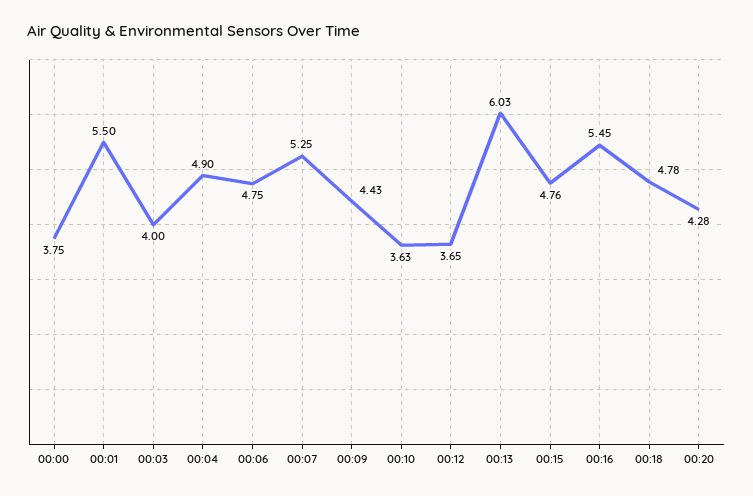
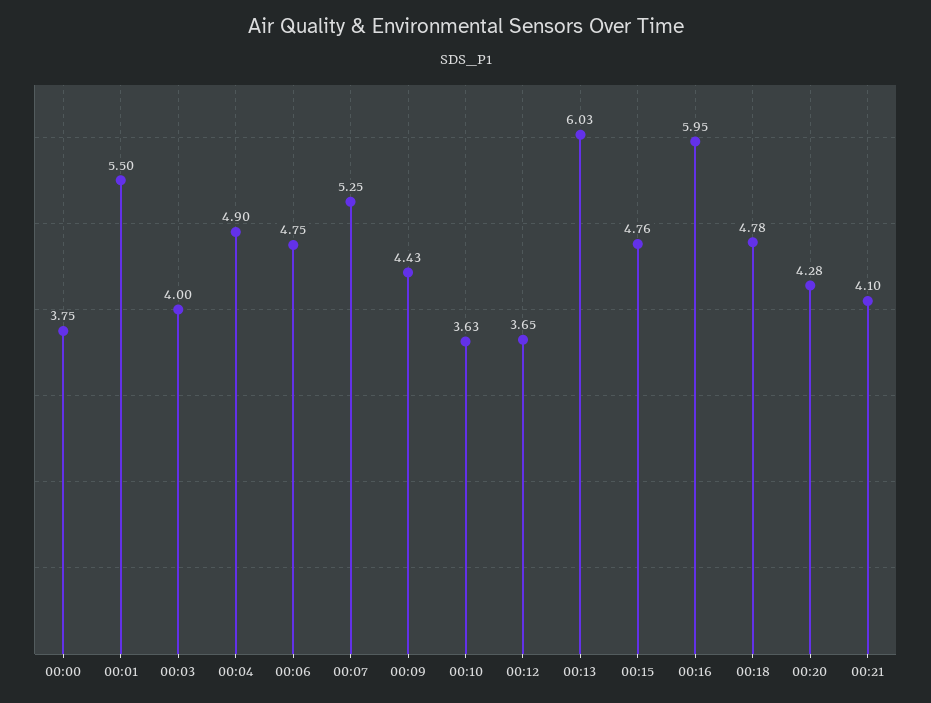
00:16: 5.45 -> 5.95
00:21: none -> 4.1

